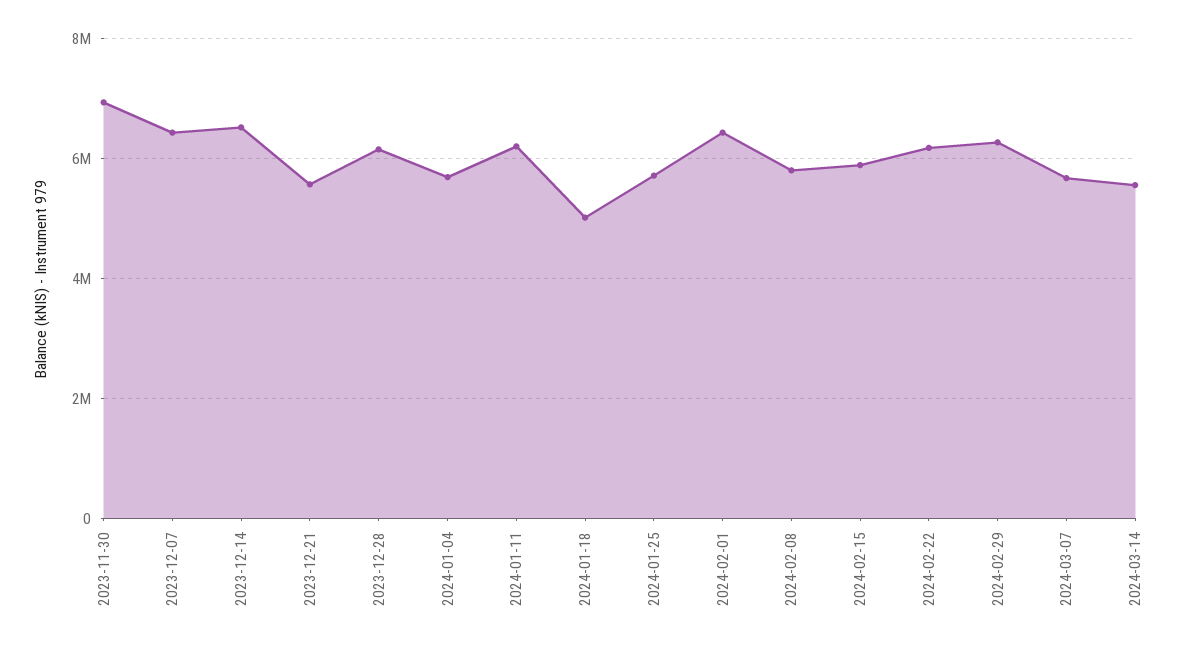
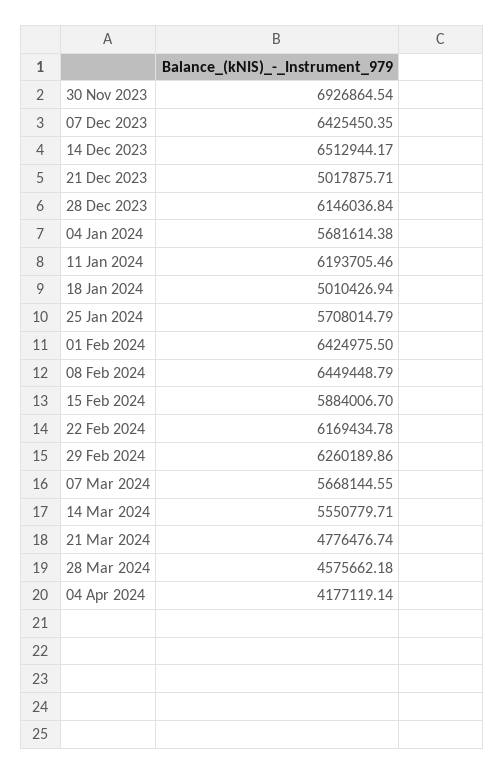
2023-12-21: 5600000 -> 5017875.71
2024-02-08: 5800000 -> 6449448.79
21 Mar 2024: none -> 4776476.74
28 Mar 2024: none -> 4575662.18
04 Apr 2024: none -> 4177119.14

